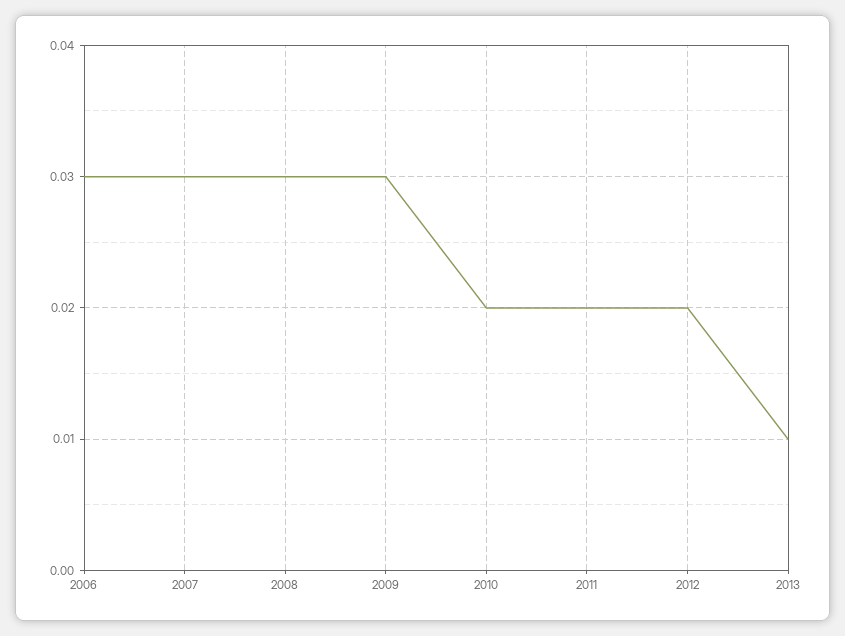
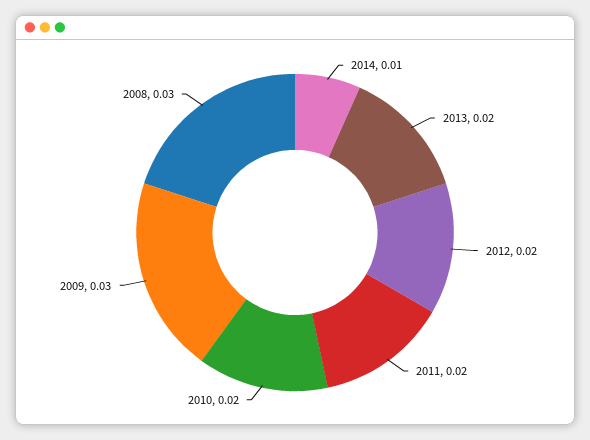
2006: 0.03 -> none
2007: 0.03 -> none
2013: 0.01 -> 0.02
2014: none -> 0.01

